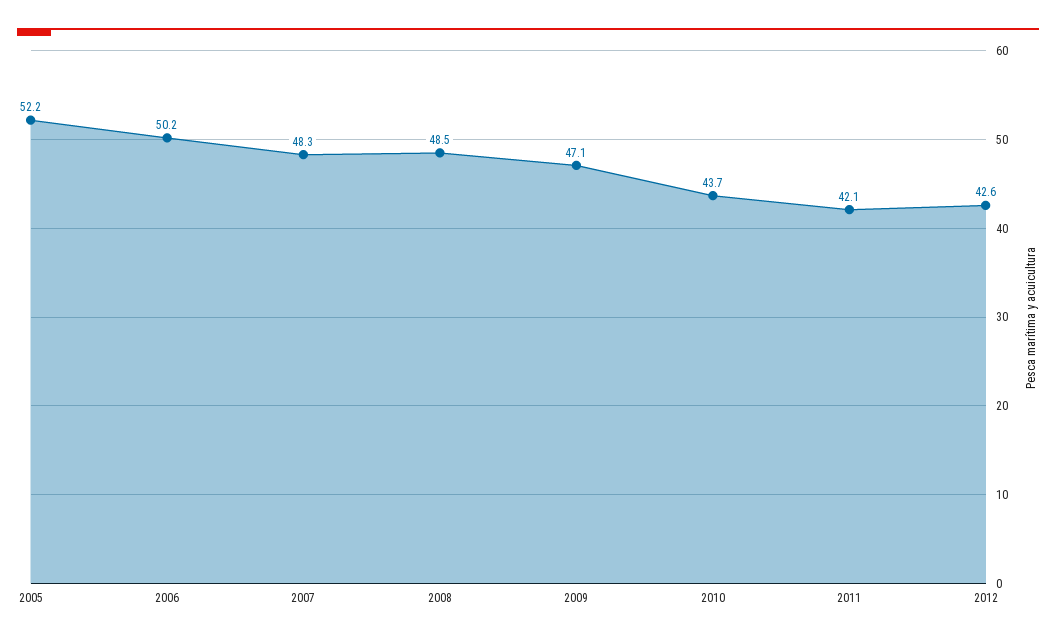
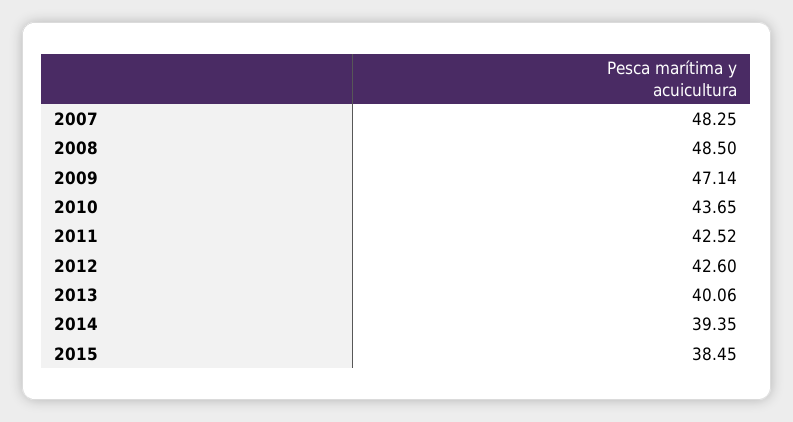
2005: 52.2 -> none
2006: 50.2 -> none
2011: 42.1 -> 42.52
2013: none -> 40.06
2014: none -> 39.35
2015: none -> 38.45

